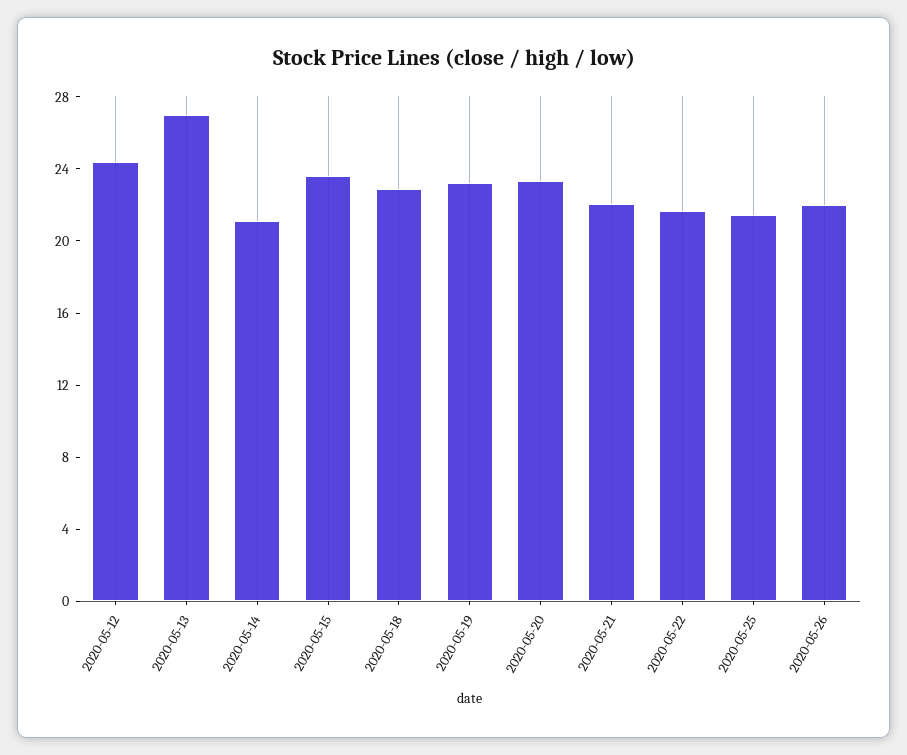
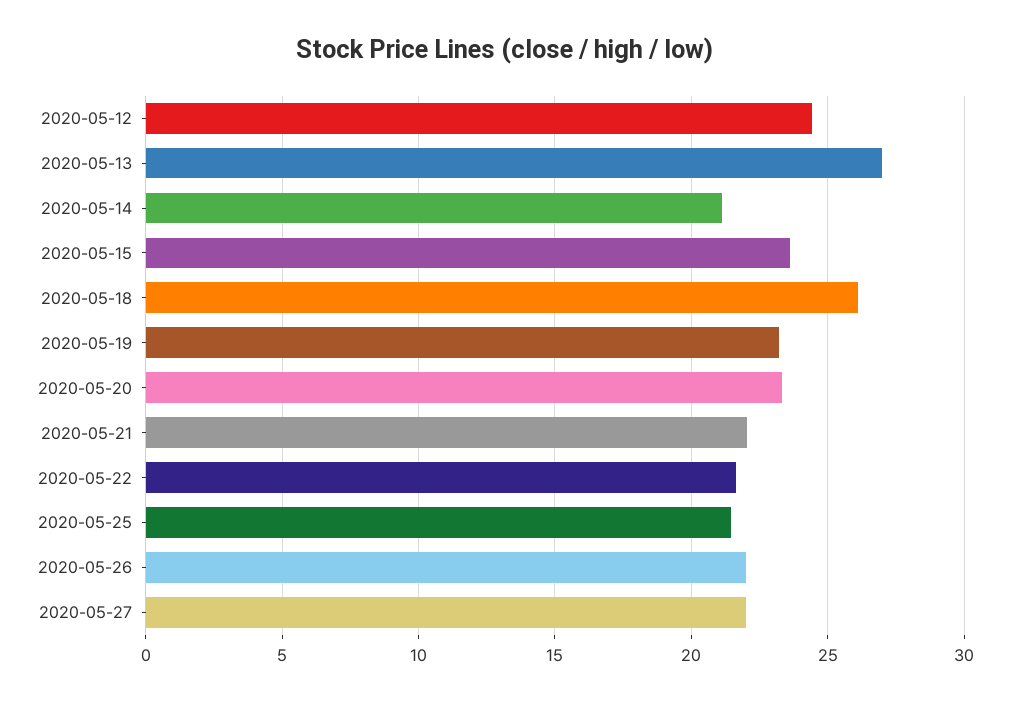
2020-05-18: 23 -> 26
2020-05-27: none -> 22

